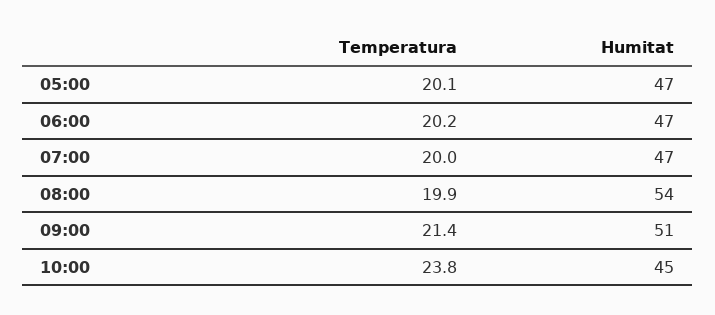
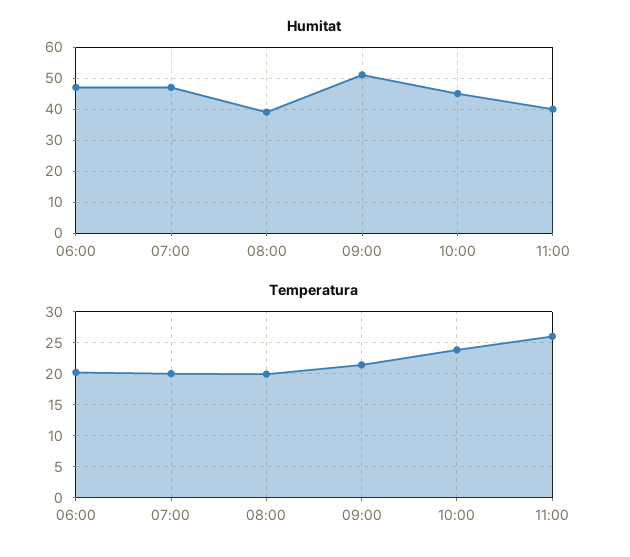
Temperatura, 05:00: 20.1 -> none
Humitat, 05:00: 47 -> none
Humitat, 08:00: 54 -> 40
Humitat, 11:00: none -> 40
Temperatura, 11:00: none -> 26

